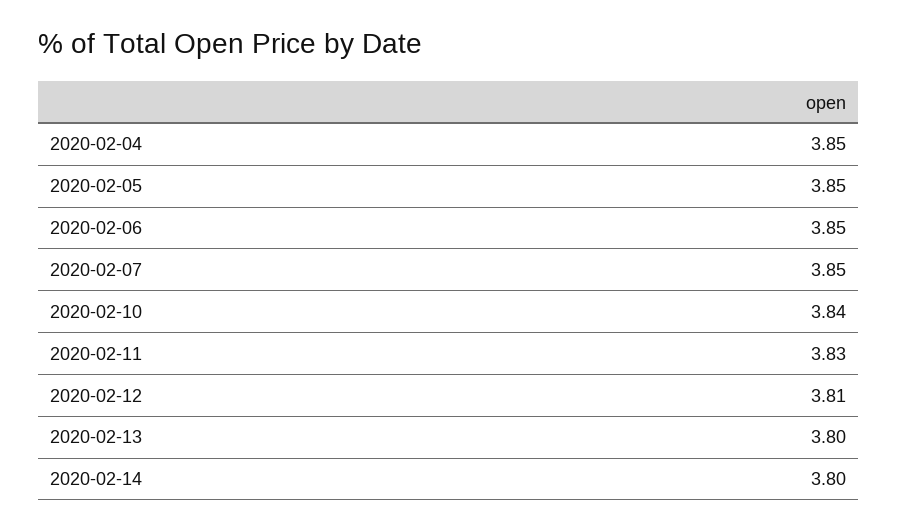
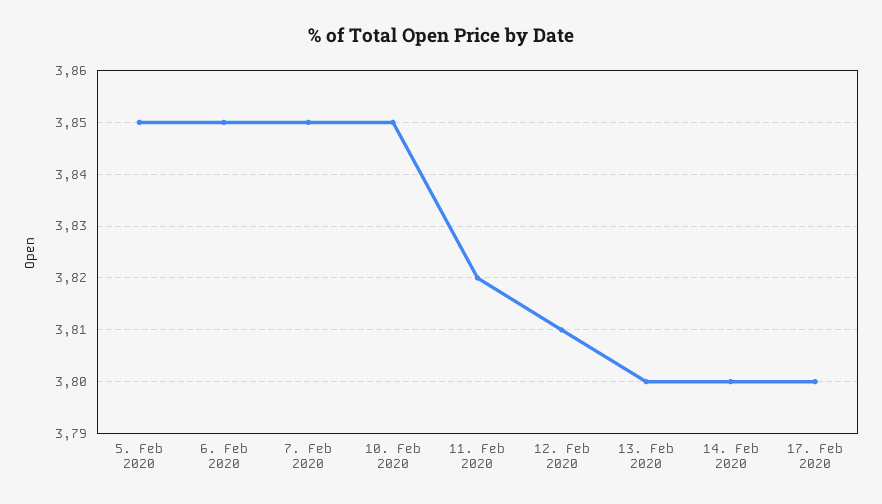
2020-02-04: 3.85 -> none
2020-02-10: 3.84 -> 3.85
2020-02-11: 3.83 -> 3.82
17. Feb 2020: none -> 3.8

